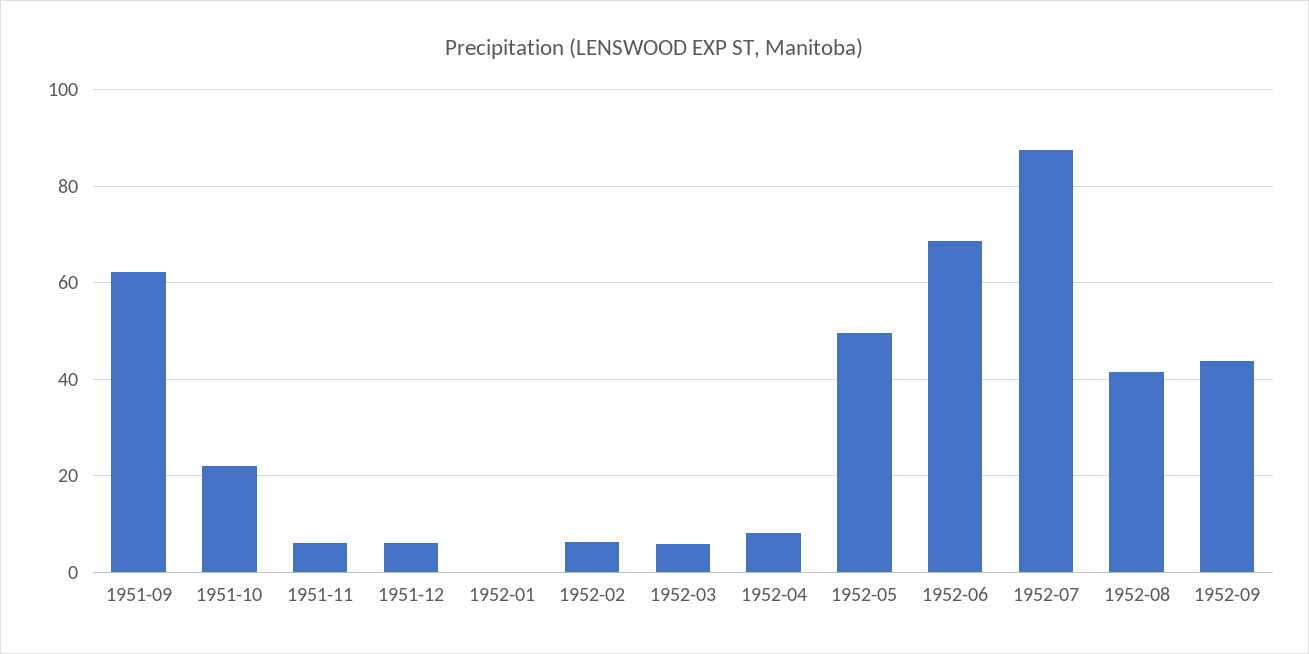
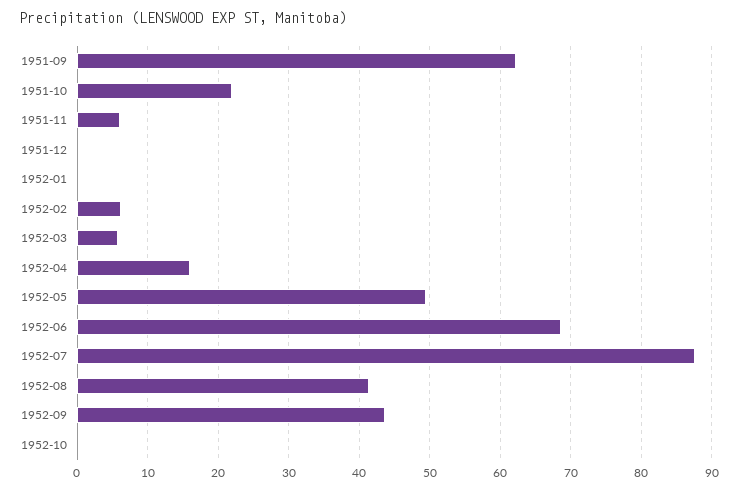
1951-12: 6 -> 0
1952-04: 8 -> 16
1952-10: none -> 0

